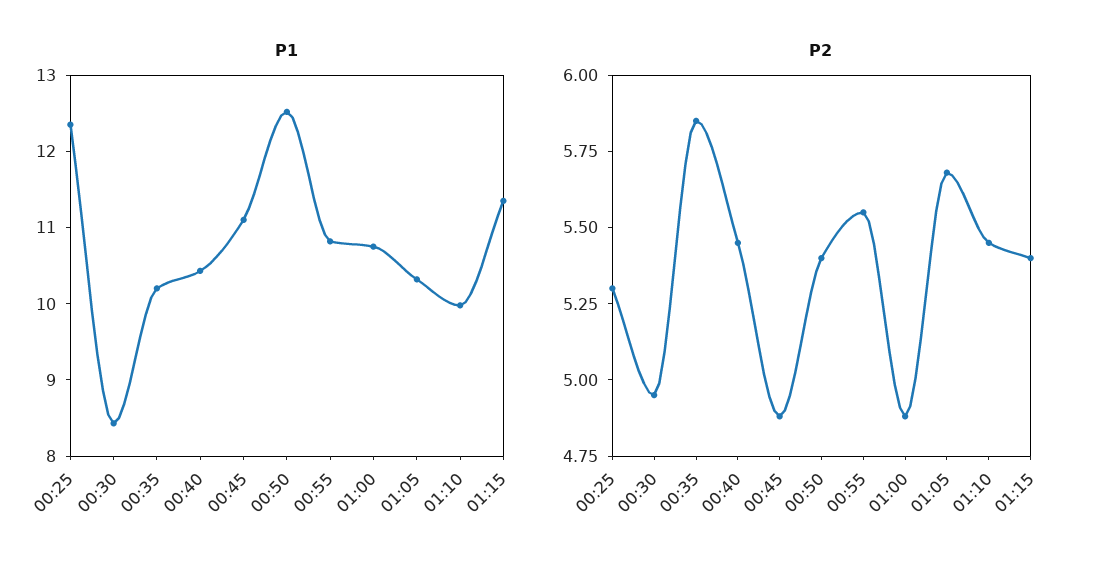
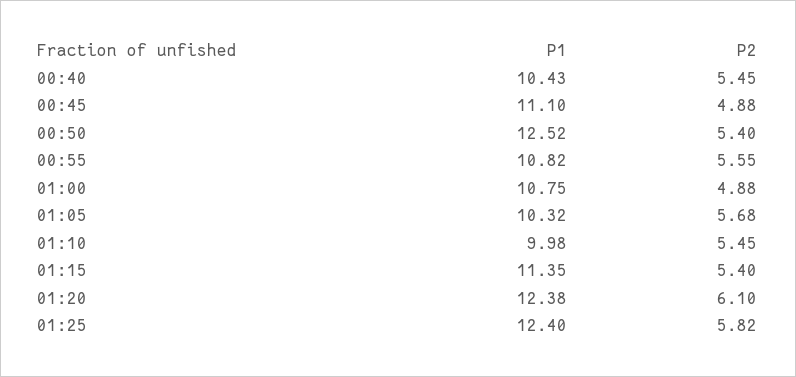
P1, 00:25: 12.4 -> none
P1, 00:30: 8.4 -> none
P1, 00:35: 10.2 -> none
P2, 00:25: 5.3 -> none
P2, 00:30: 4.95 -> none
P2, 00:35: 5.85 -> none
P1, 01:20: none -> 12.38
P2, 01:20: none -> 6.1
P1, 01:25: none -> 12.4
P2, 01:25: none -> 5.82

